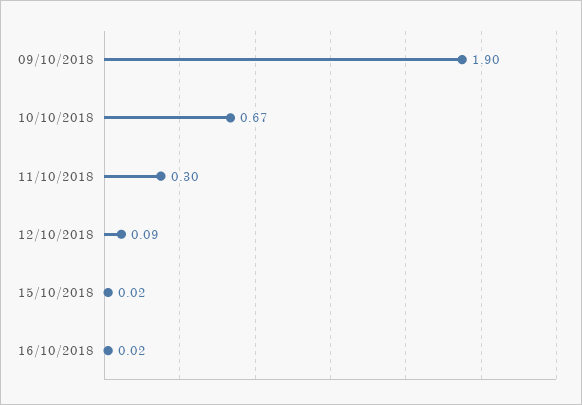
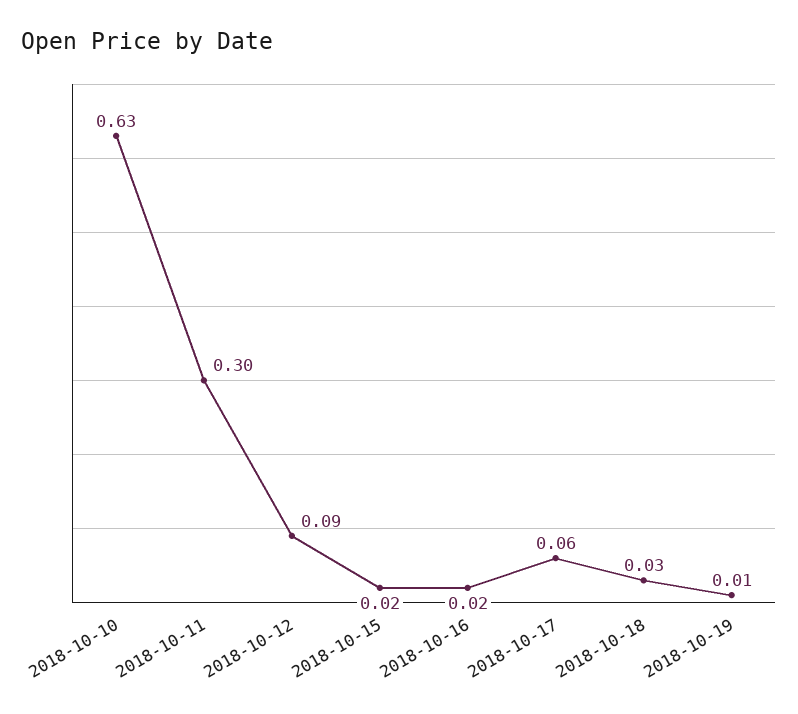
09/10/2018: 1.9 -> none
10/10/2018: 0.67 -> 0.63
2018-10-17: none -> 0.06
2018-10-18: none -> 0.03
2018-10-19: none -> 0.01

